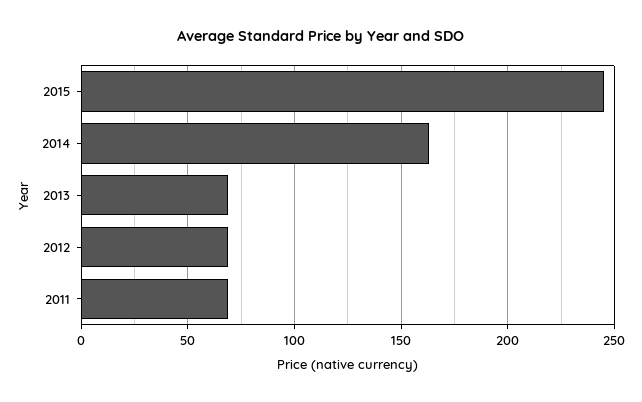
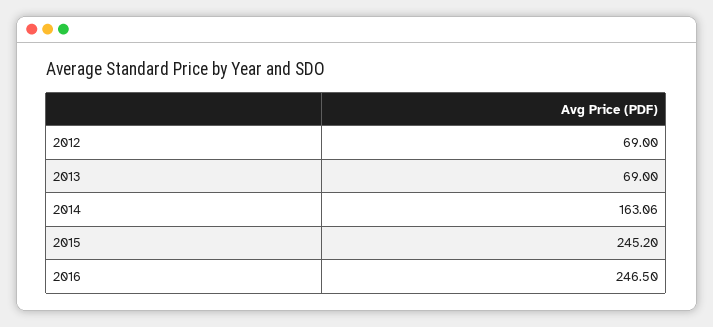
2011: 70 -> none
2016: none -> 246.5

